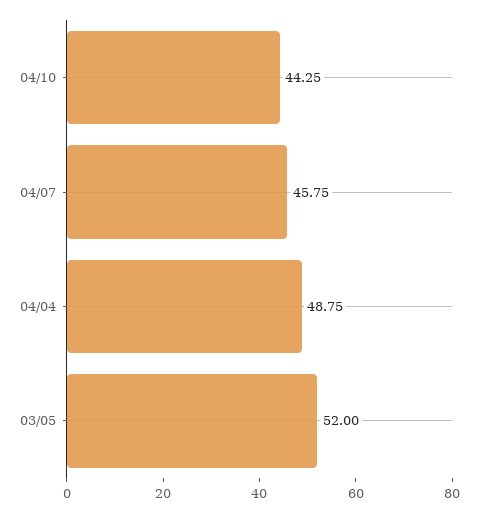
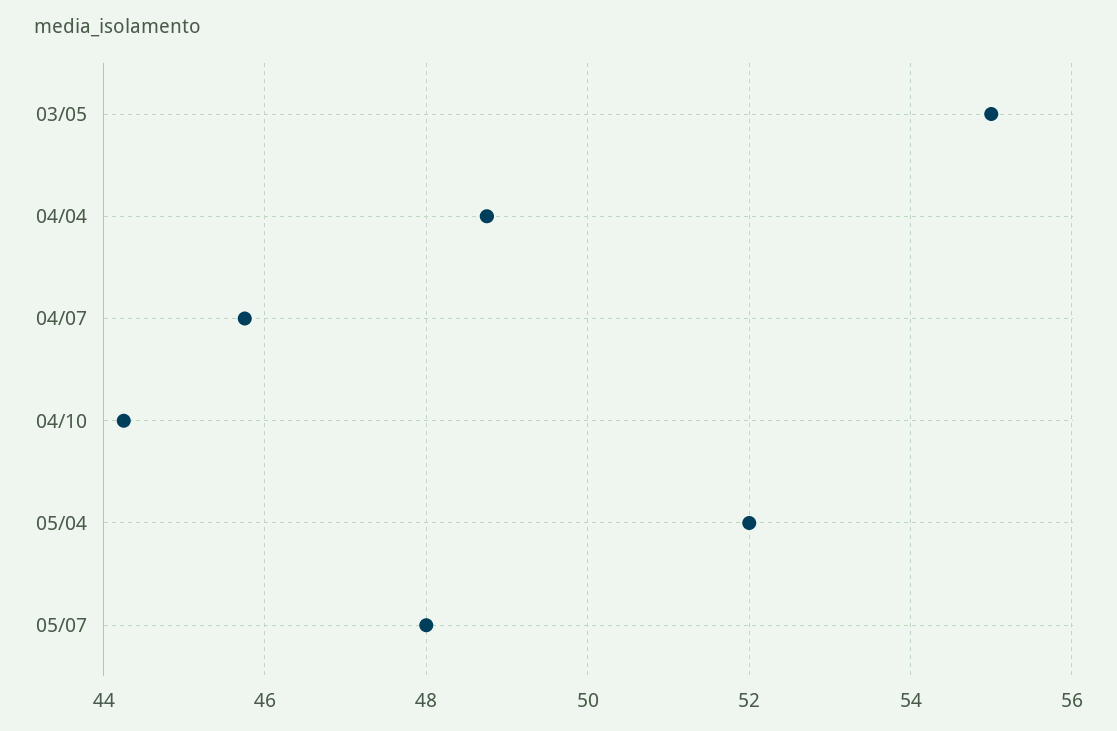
03/05: 52 -> 55
05/04: none -> 52
05/07: none -> 48

